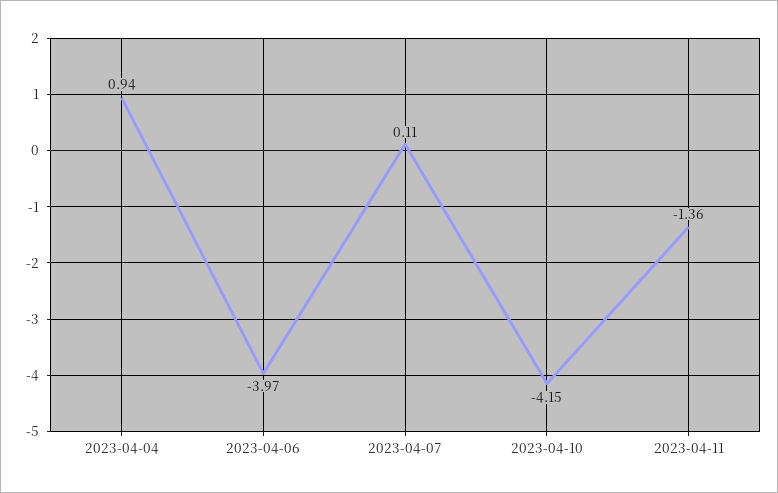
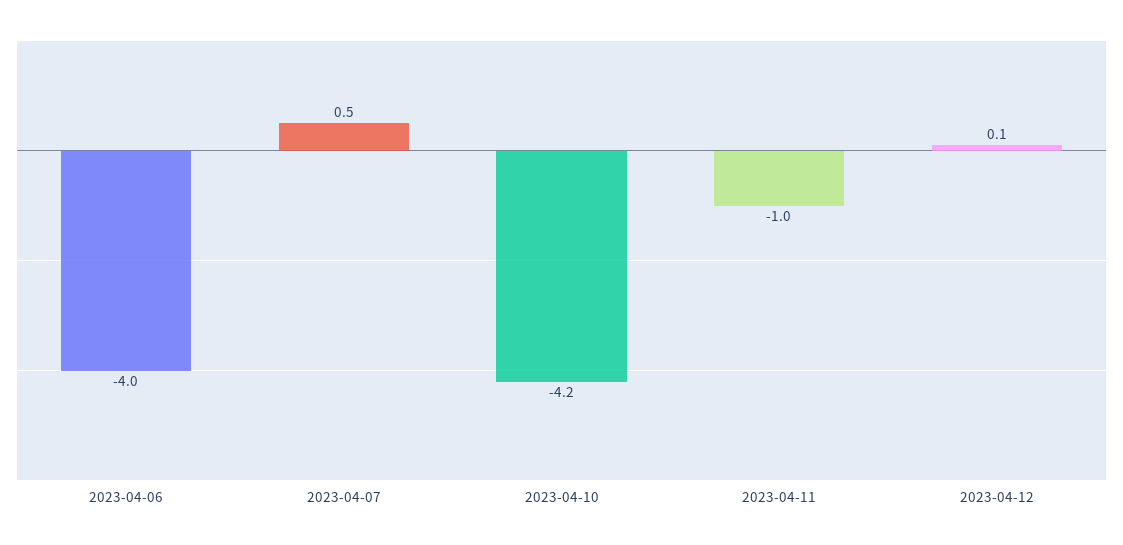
2023-04-04: 0.94 -> none
2023-04-07: 0.11 -> 0.5
2023-04-11: -1.36 -> -1
2023-04-12: none -> 0.1

